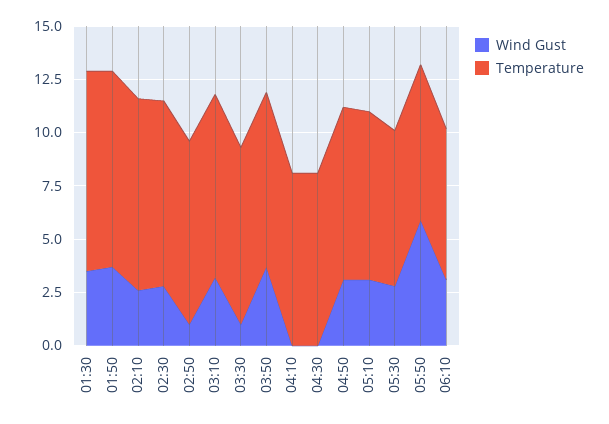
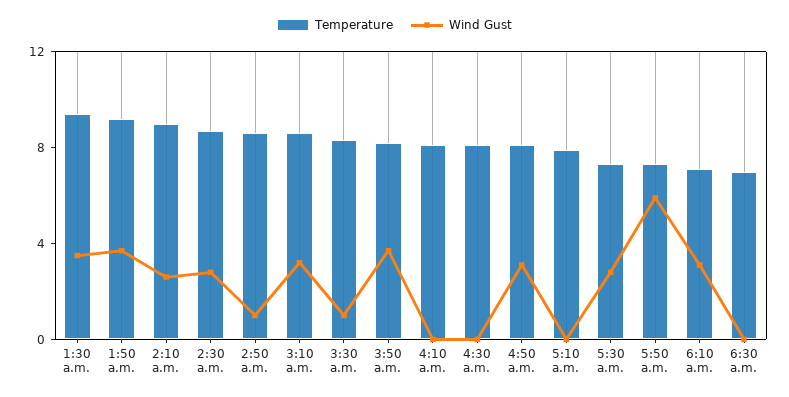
Wind Gust, 05:10: 3 -> 0
Temperature, 6:30 a.m.: none -> 7
Wind Gust, 6:30 a.m.: none -> 0

